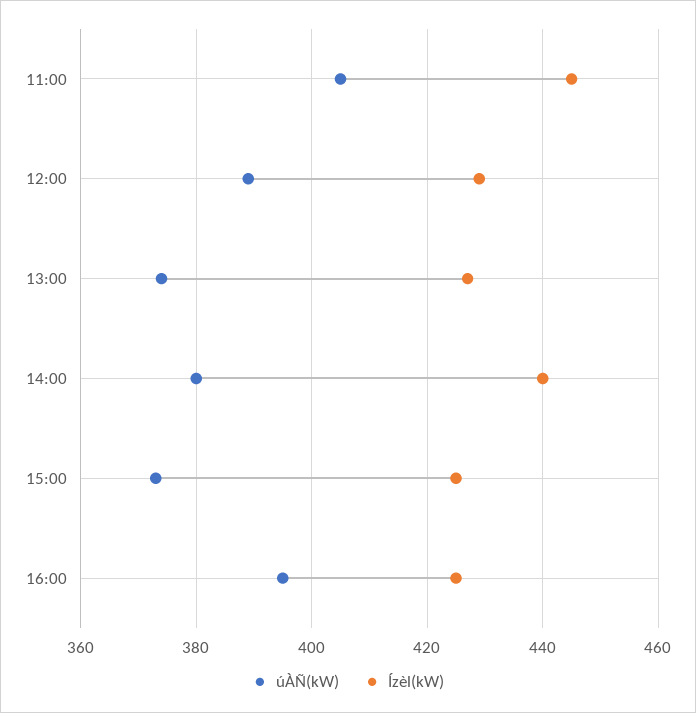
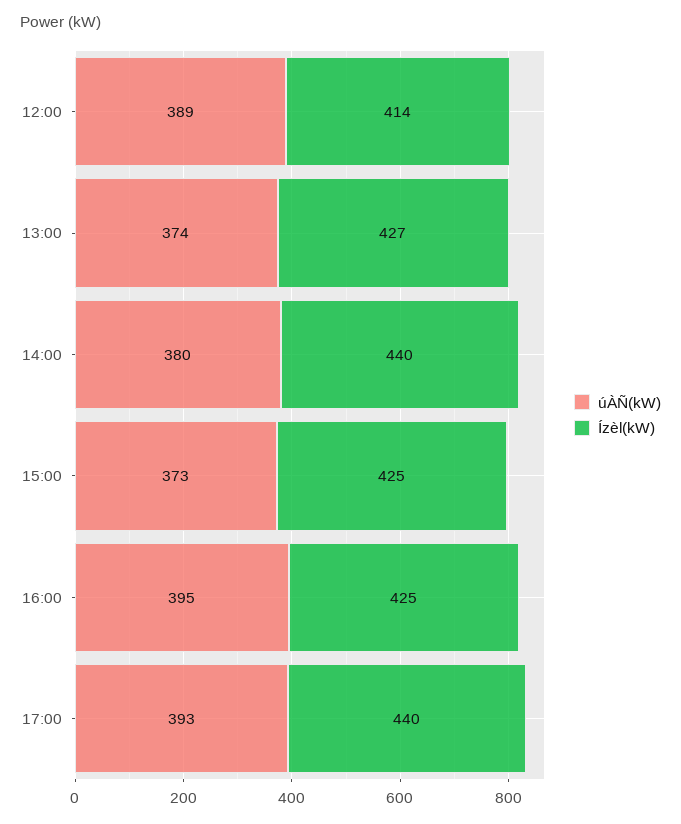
úÀÑ(kW), 11:00: 405 -> none
Ízèl(kW), 11:00: 445 -> none
Ízèl(kW), 12:00: 430 -> 414
úÀÑ(kW), 17:00: none -> 393
Ízèl(kW), 17:00: none -> 440

